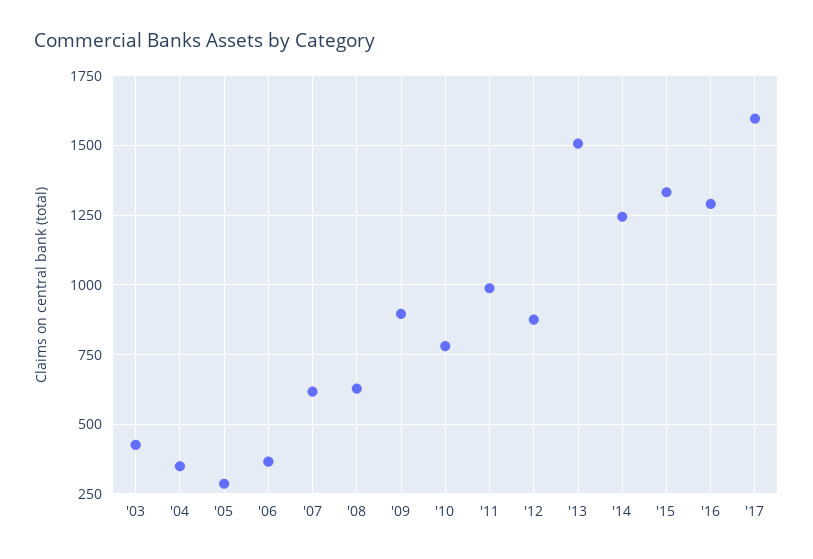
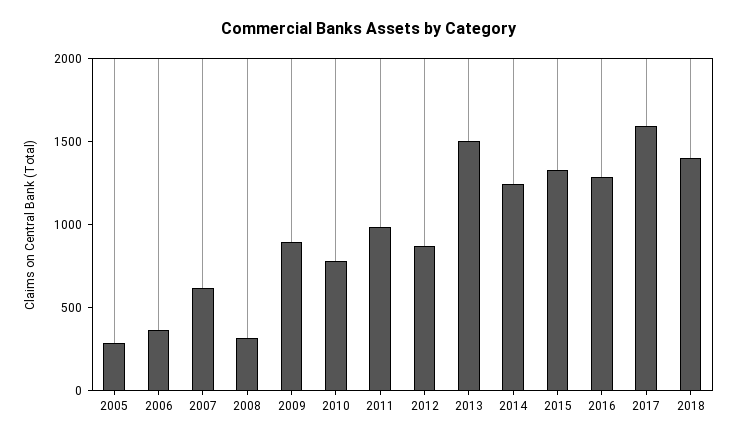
'03: 425 -> none
'04: 350 -> none
'08: 625 -> 300
2018: none -> 1400

